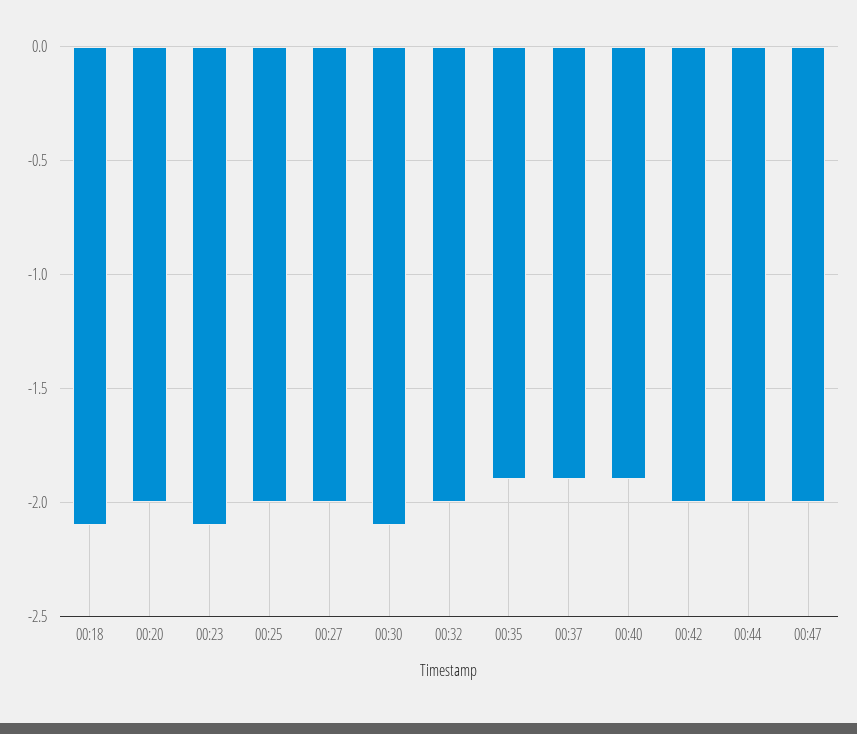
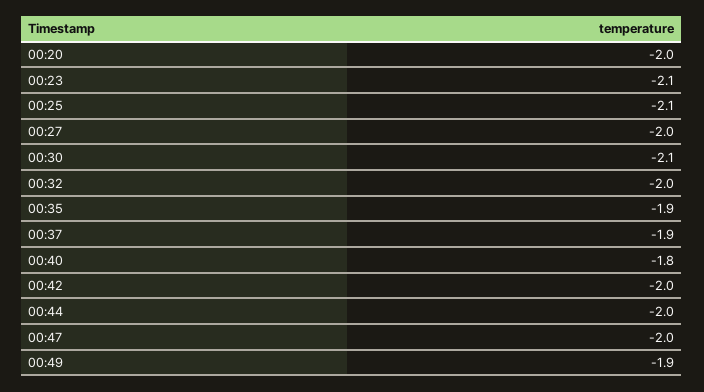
00:18: -2.1 -> none
00:25: -2 -> -2.1
00:40: -1.9 -> -1.8
00:49: none -> -1.9

